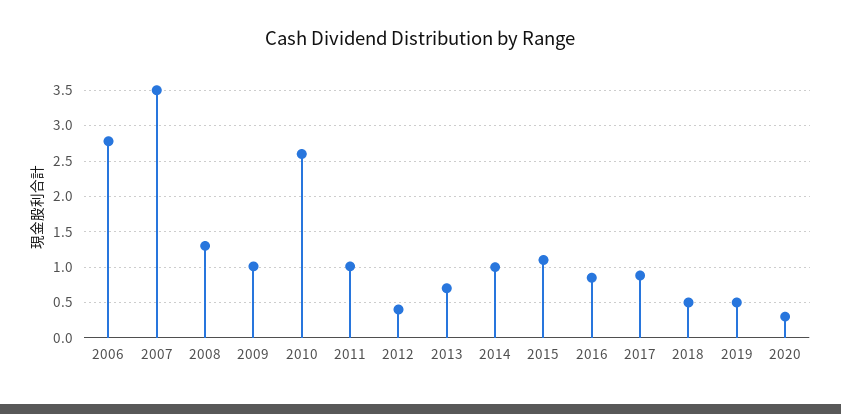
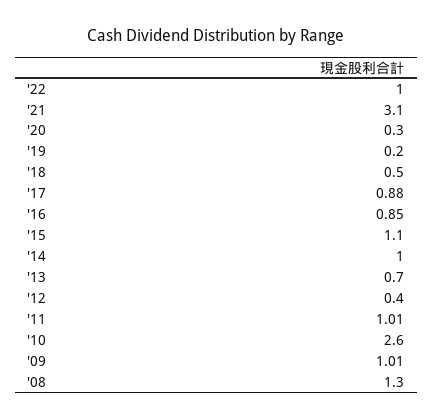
2006: 2.8 -> none
2007: 3.5 -> none
2019: 0.5 -> 0.2
'22: none -> 1
'21: none -> 3.1

